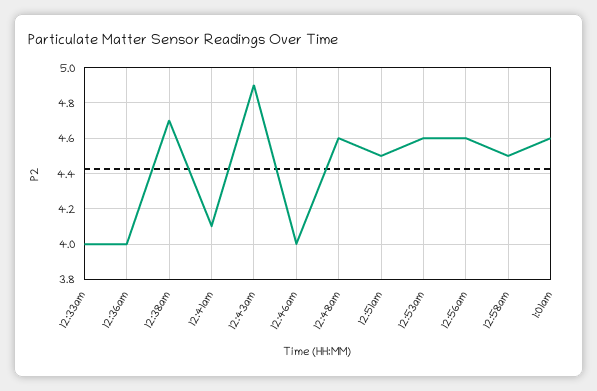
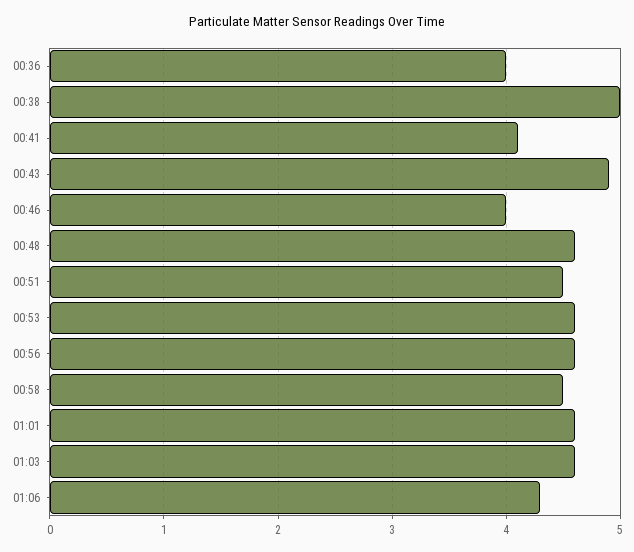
12:33am: 4 -> none
12:38am: 4.7 -> 5
01:03: none -> 4.6
01:06: none -> 4.3

